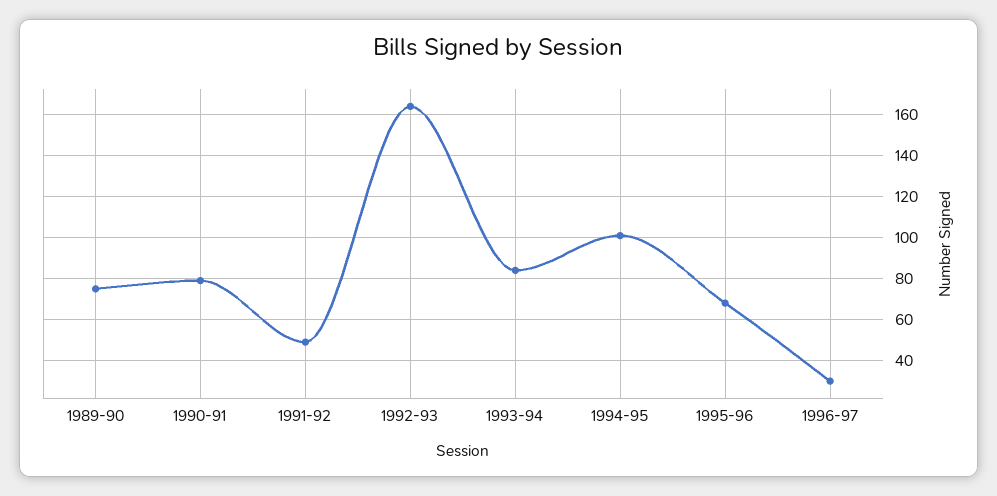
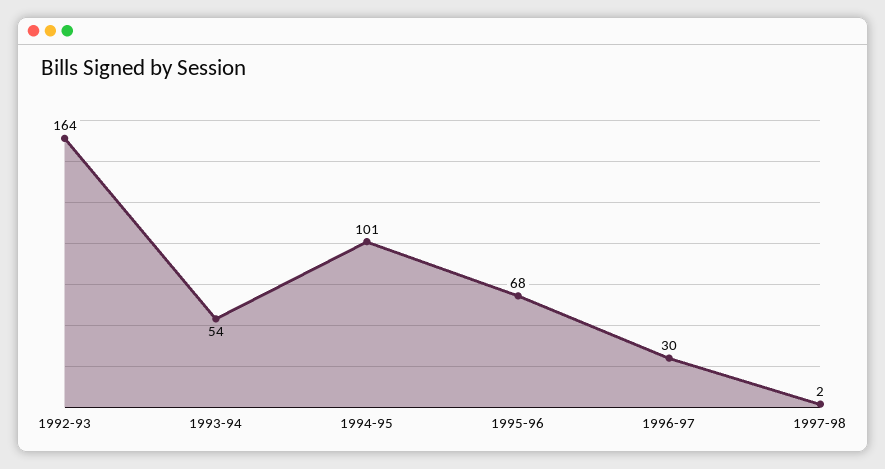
1989-90: 75 -> none
1990-91: 80 -> none
1991-92: 50 -> none
1993-94: 85 -> 54
1997-98: none -> 2

